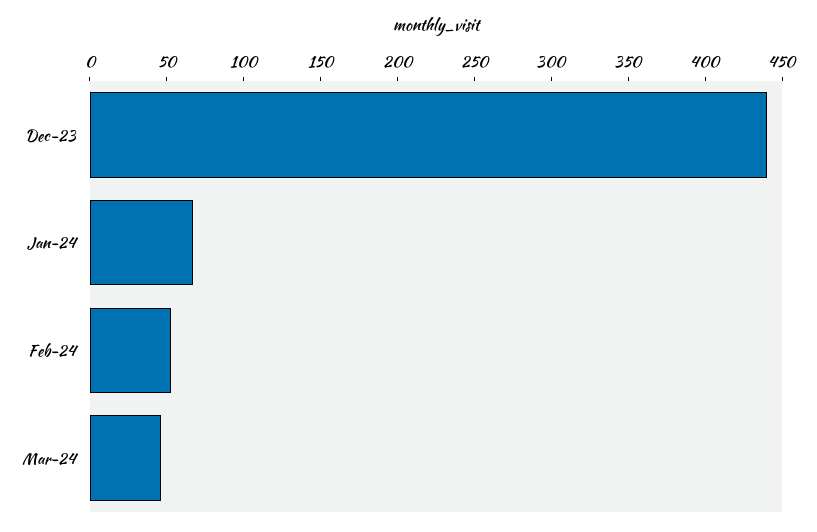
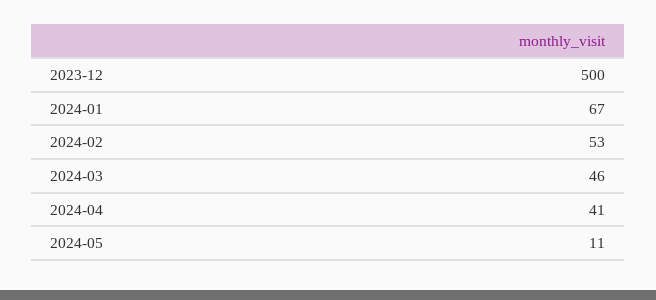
Dec-23: 440 -> 500
2024-04: none -> 41
2024-05: none -> 11

